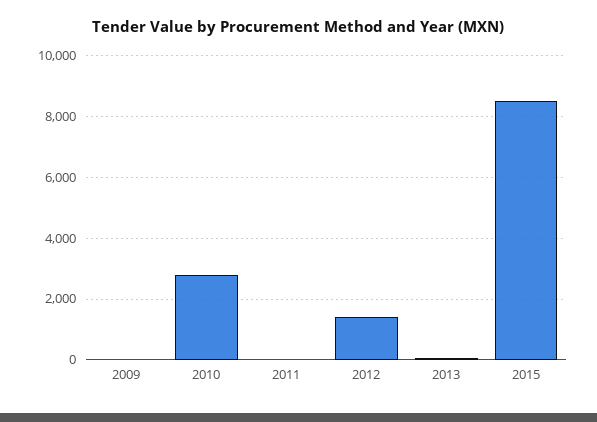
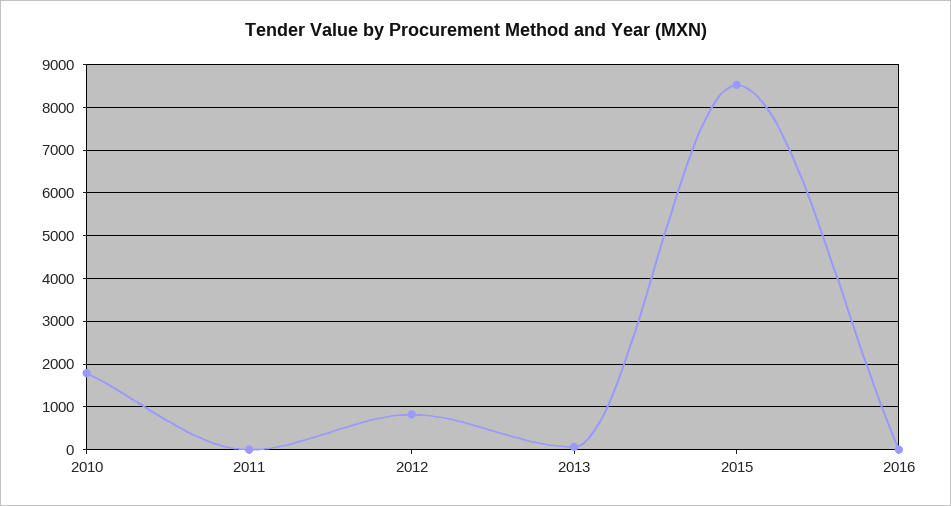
2009: 0 -> none
2010: 2800 -> 1800
2012: 1400 -> 800
2016: none -> 0

